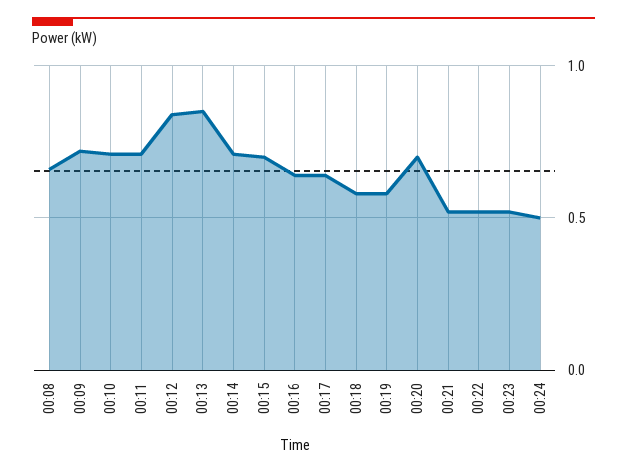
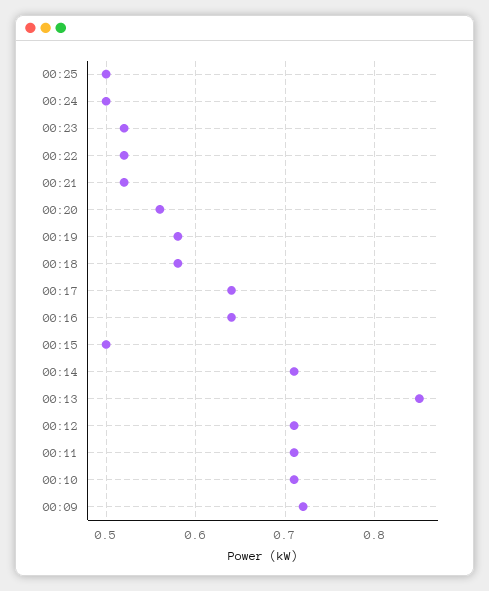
00:08: 0.65 -> none
00:12: 0.85 -> 0.71
00:15: 0.7 -> 0.5
00:20: 0.7 -> 0.56
00:25: none -> 0.5

